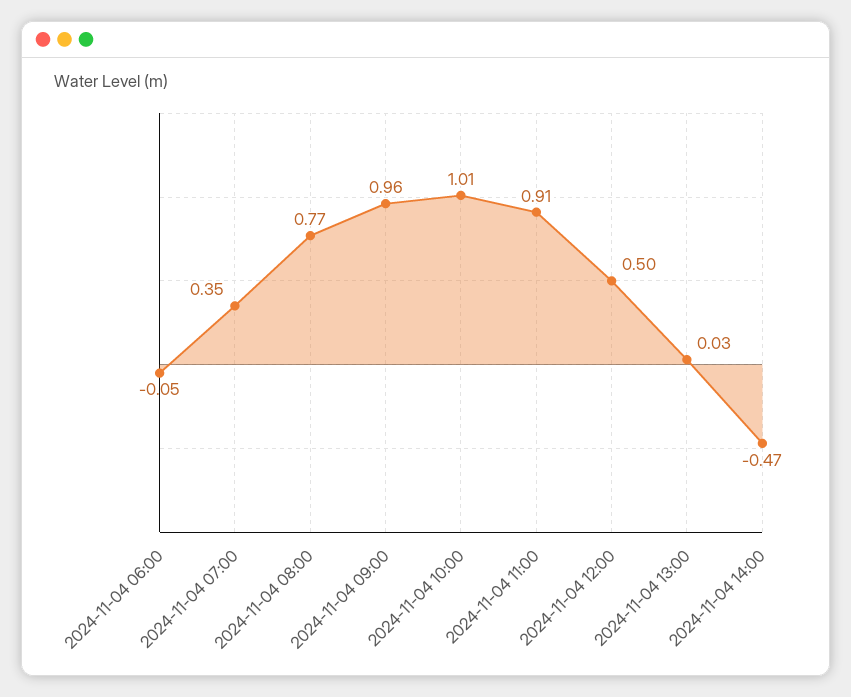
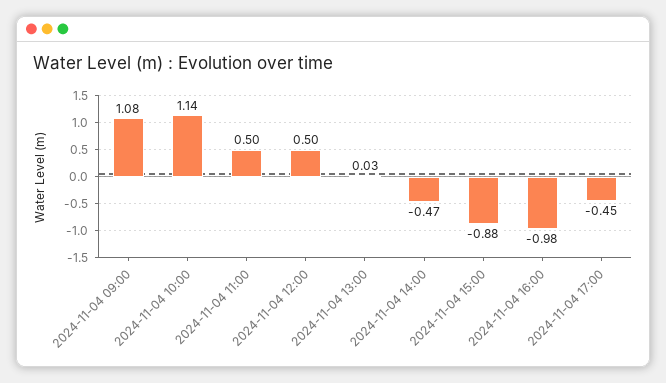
2024-11-04 06:00: -0.05 -> none
2024-11-04 07:00: 0.35 -> none
2024-11-04 08:00: 0.77 -> none
2024-11-04 09:00: 0.96 -> 1.08
2024-11-04 10:00: 1.01 -> 1.14
2024-11-04 11:00: 0.91 -> 0.5
2024-11-04 15:00: none -> -0.88
2024-11-04 16:00: none -> -0.98
2024-11-04 17:00: none -> -0.45

